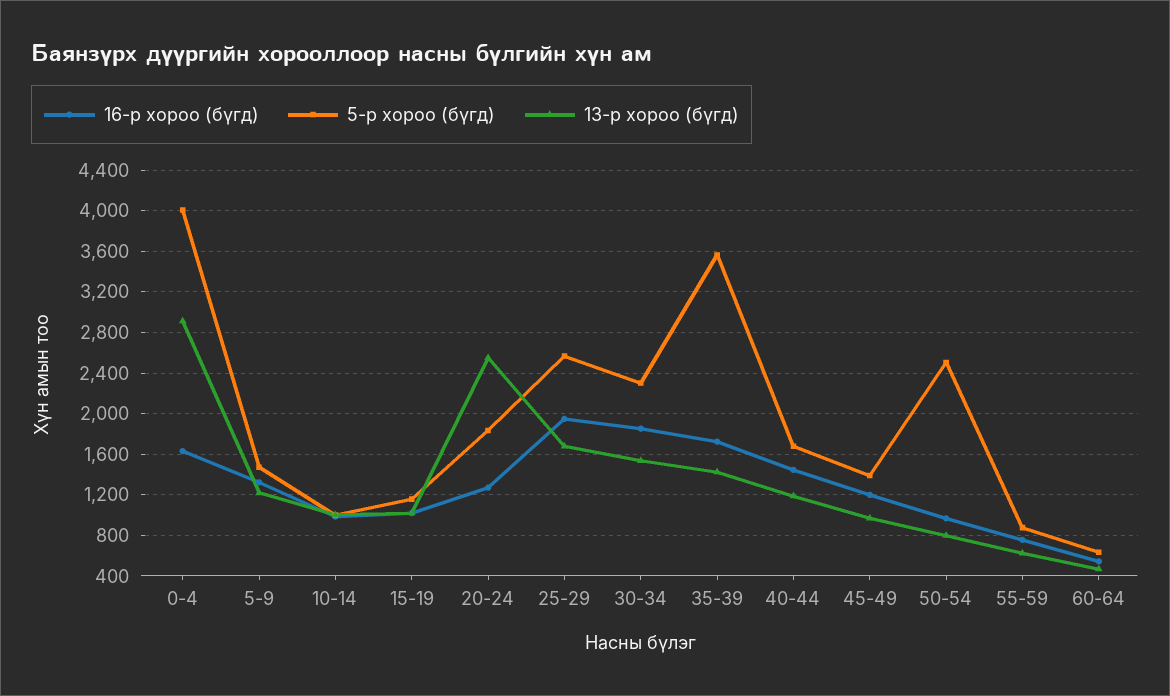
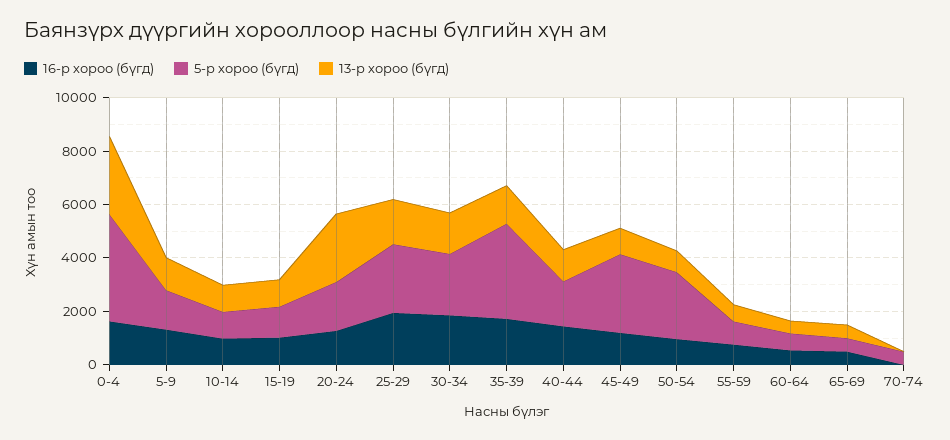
5-р хороо (бүгд), 45-49: 1400 -> 3000
16-р хороо (бүгд), 65-69: none -> 500
5-р хороо (бүгд), 65-69: none -> 500
13-р хороо (бүгд), 65-69: none -> 500
16-р хороо (бүгд), 70-74: none -> 0
5-р хороо (бүгд), 70-74: none -> 500
13-р хороо (бүгд), 70-74: none -> 0

